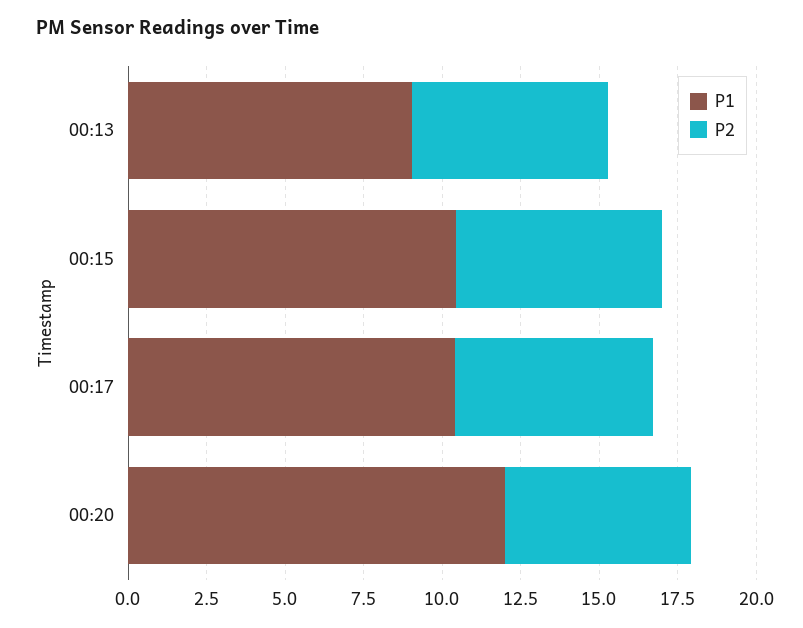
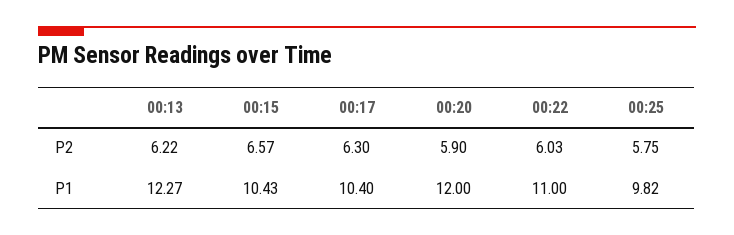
P1, 00:13: 9 -> 12.27
P2, 00:22: none -> 6.03
P2, 00:25: none -> 5.75
P1, 00:22: none -> 11
P1, 00:25: none -> 9.82

